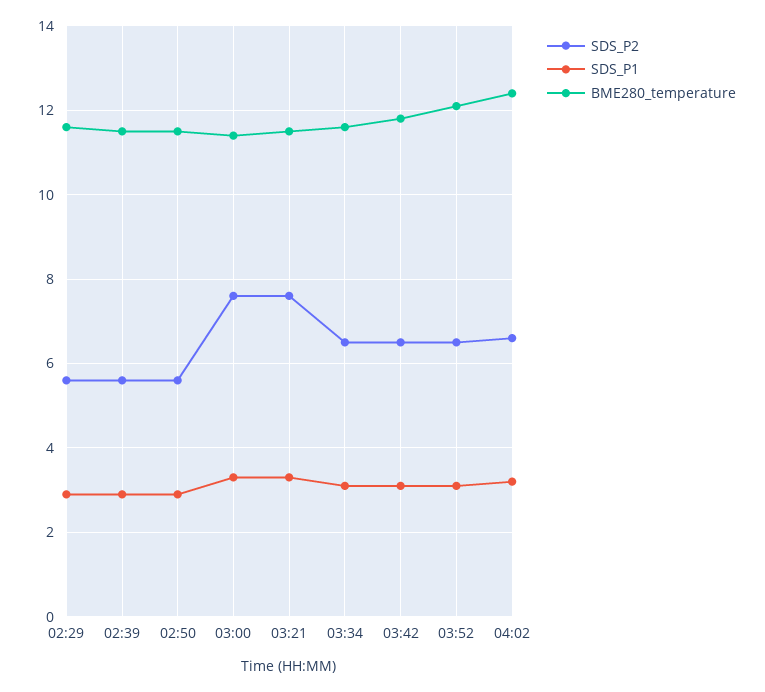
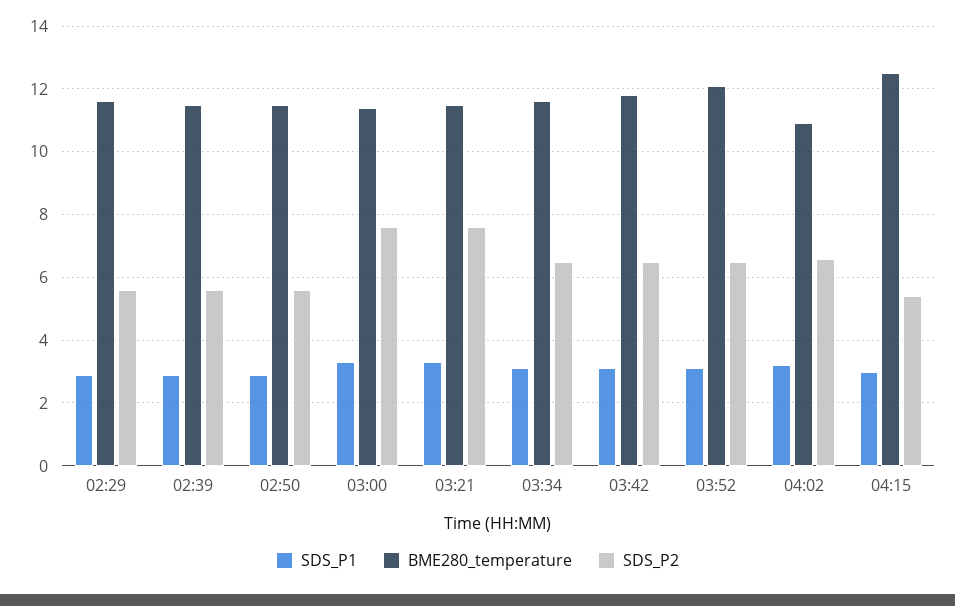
BME280_temperature, 04:02: 12.5 -> 11
SDS_P1, 04:15: none -> 3
BME280_temperature, 04:15: none -> 12.5
SDS_P2, 04:15: none -> 5.5

